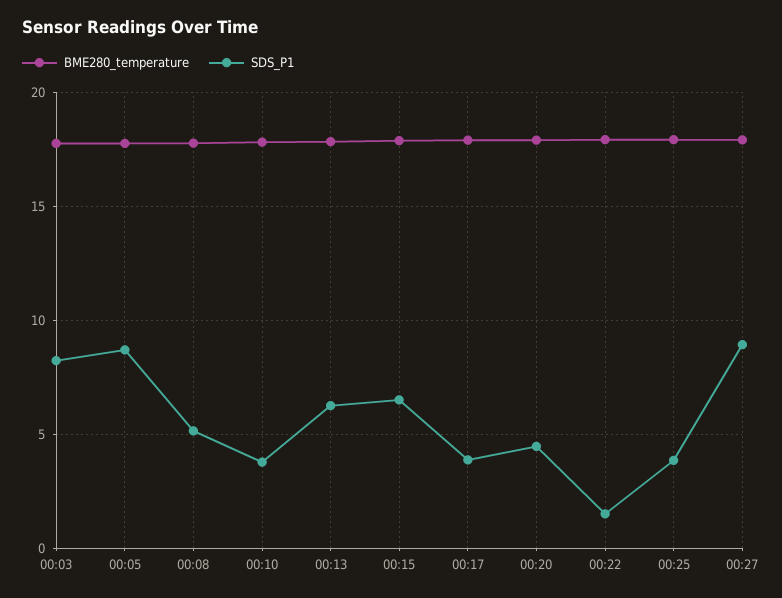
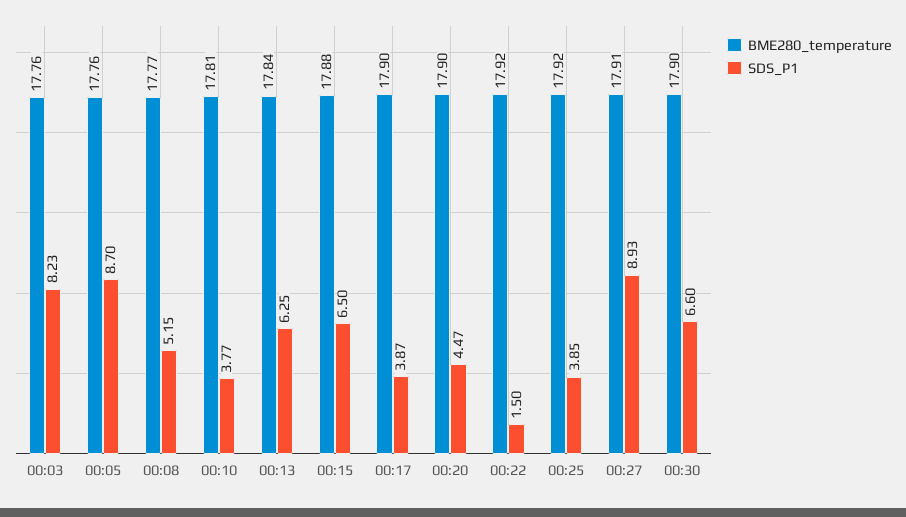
BME280_temperature, 00:30: none -> 17.9
SDS_P1, 00:30: none -> 6.6

